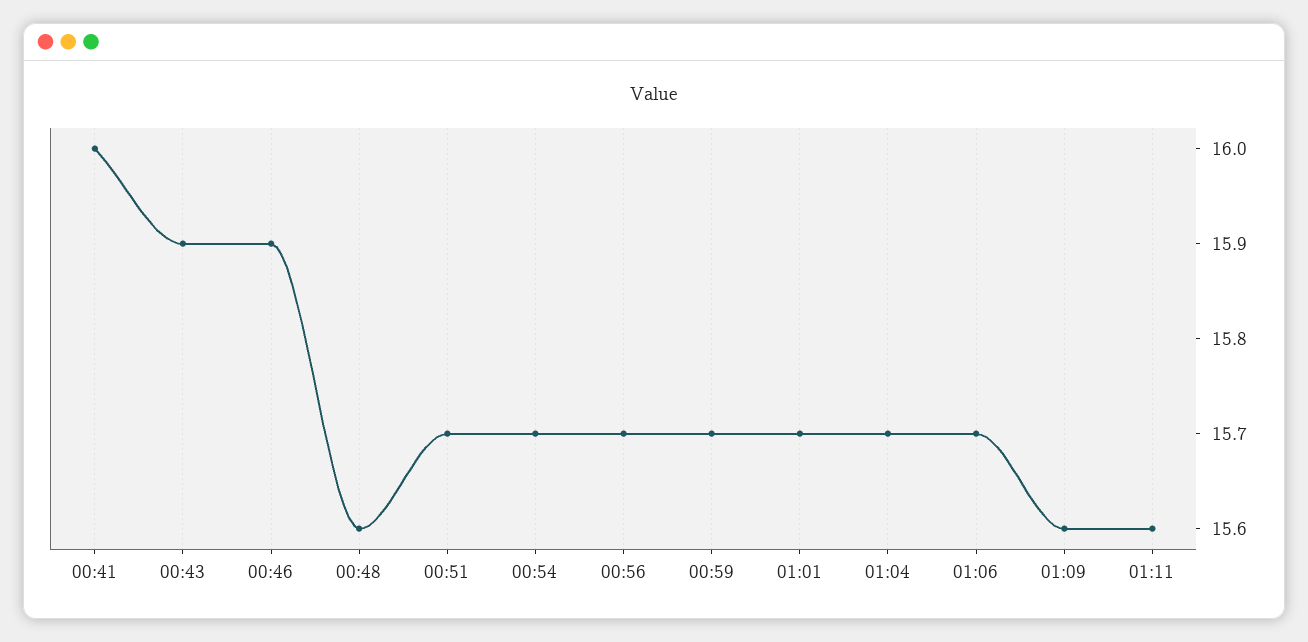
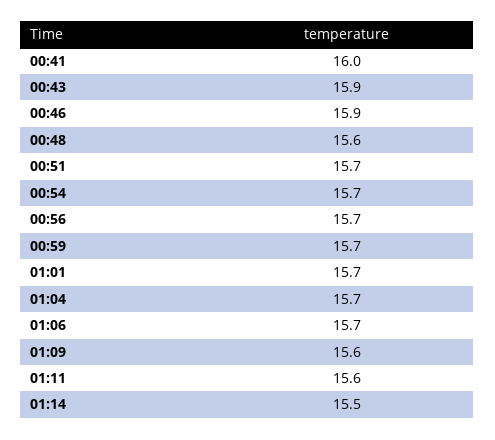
01:14: none -> 15.5

